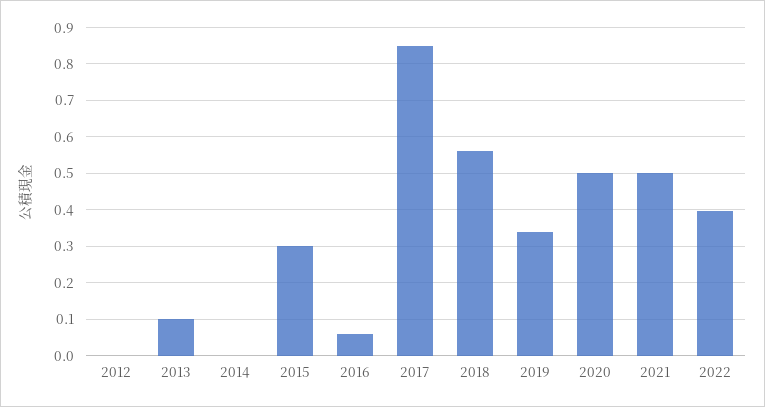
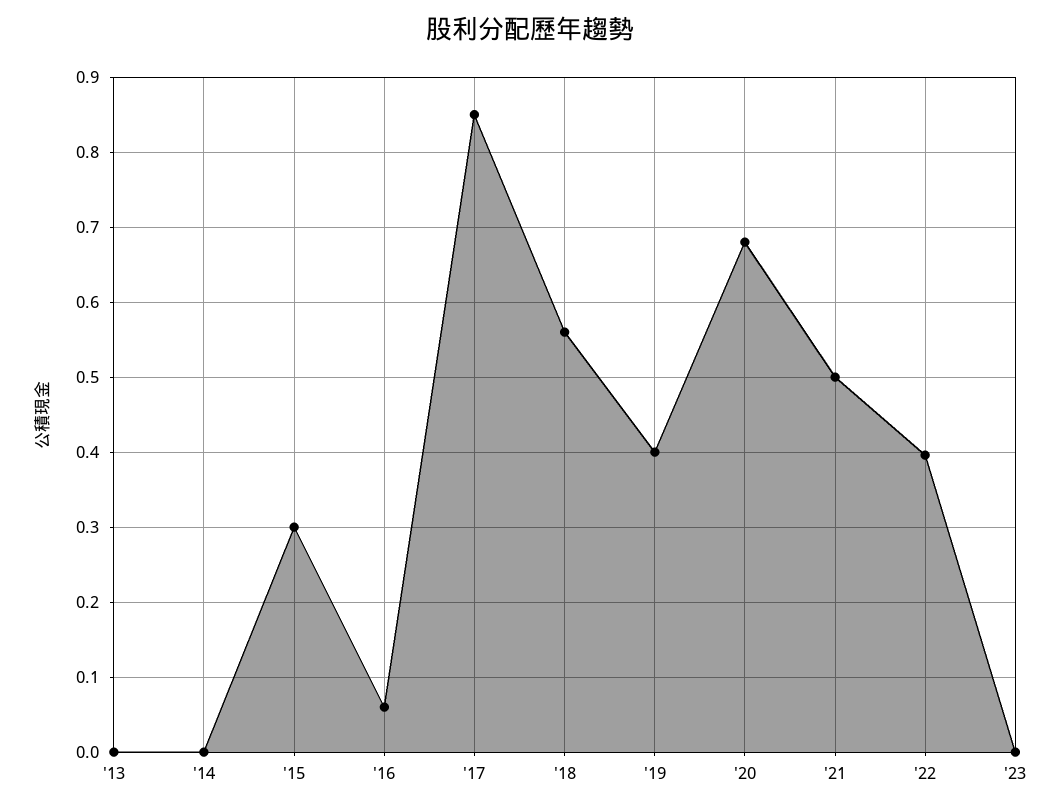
2012: 0 -> none
2013: 0.1 -> 0
2019: 0.34 -> 0.4
2020: 0.5 -> 0.68
'23: none -> 0

